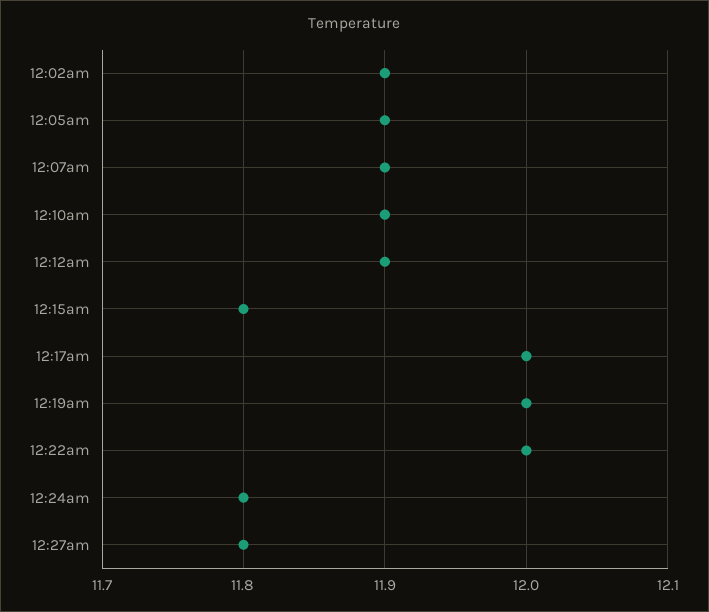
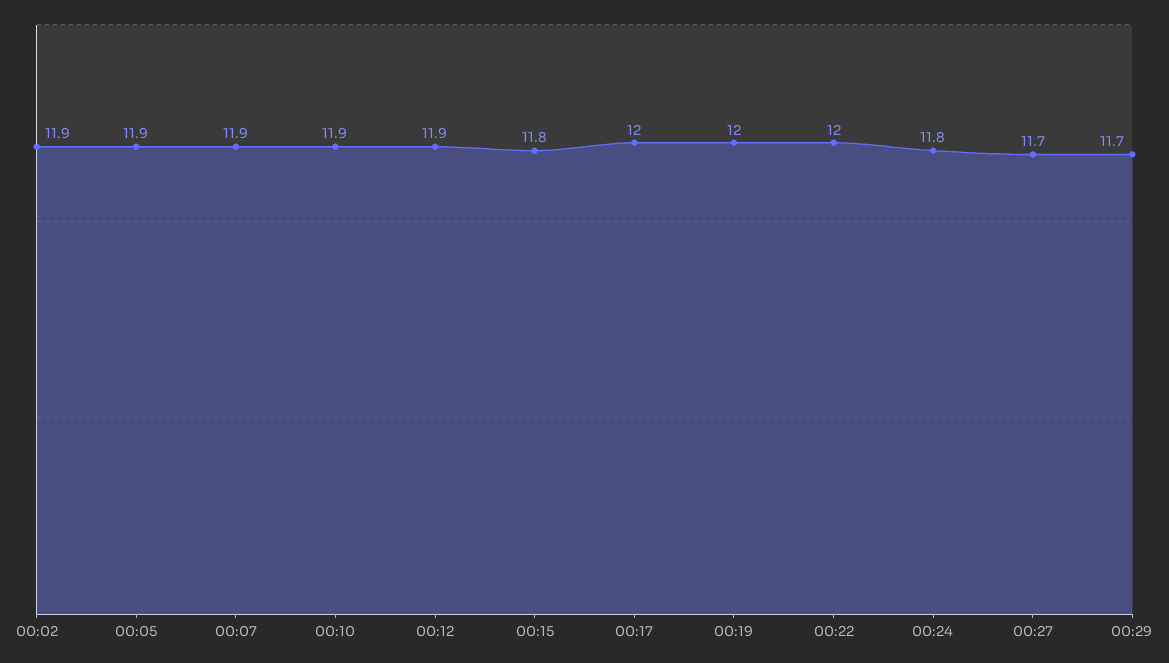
12:27am: 11.8 -> 11.7
00:29: none -> 11.7

